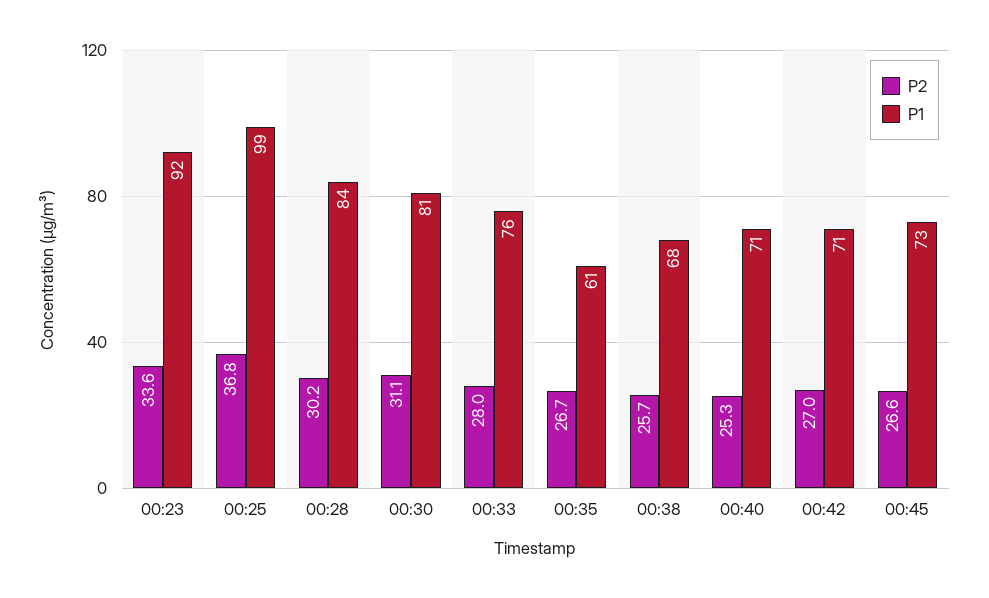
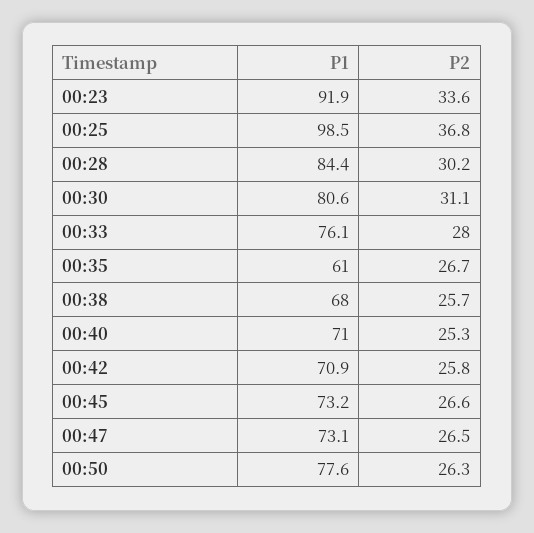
P2, 00:42: 27 -> 25.8
P1, 00:47: none -> 73.1
P2, 00:47: none -> 26.5
P1, 00:50: none -> 77.6
P2, 00:50: none -> 26.3

